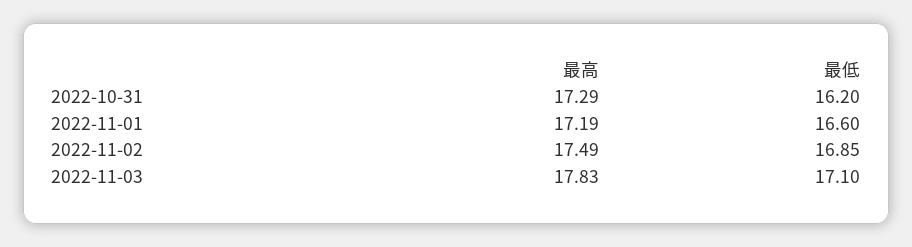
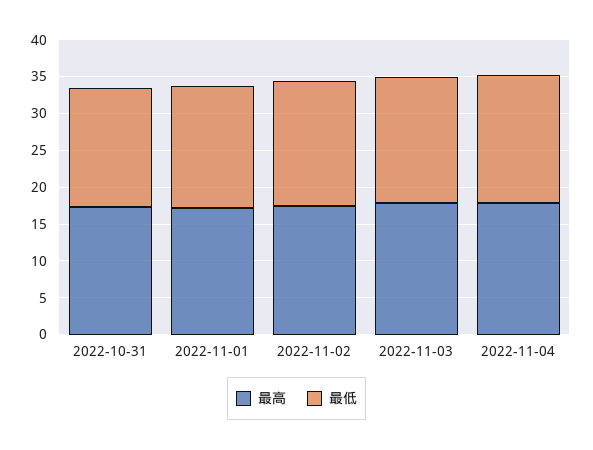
最高, 2022-11-04: none -> 17.5
最低, 2022-11-04: none -> 17.5

